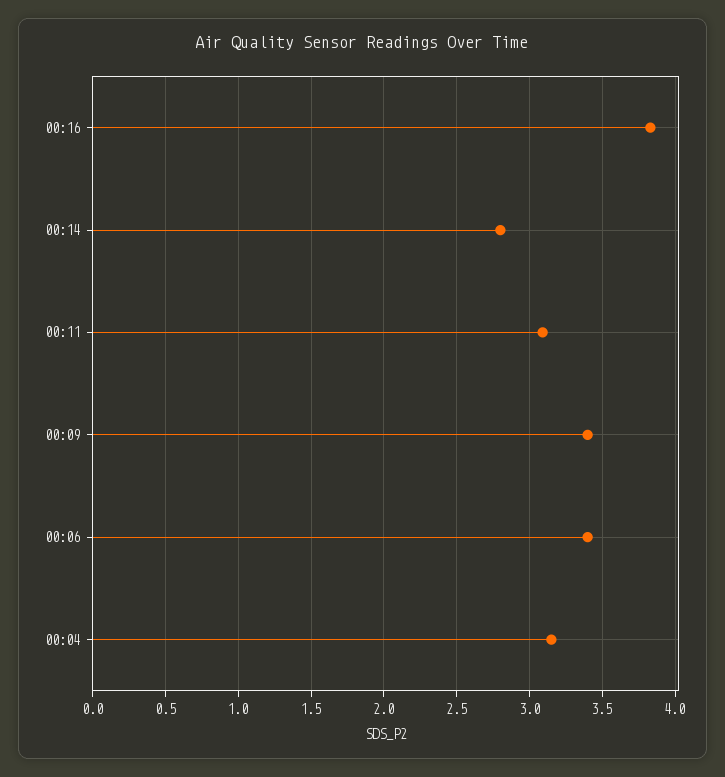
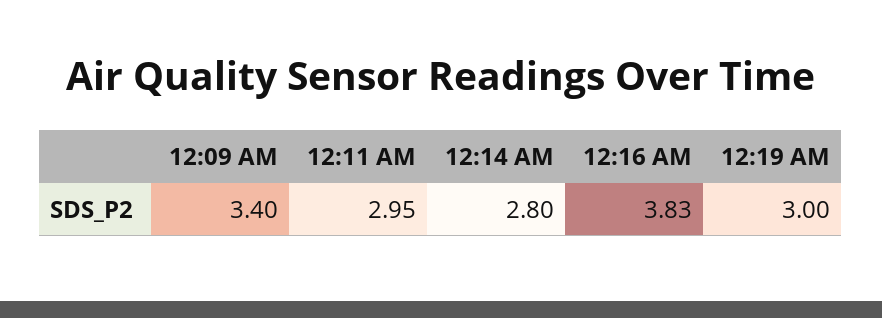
00:11: 3.1 -> 2.95
00:06: 3.4 -> none
00:04: 3.15 -> none
12:19 AM: none -> 3

